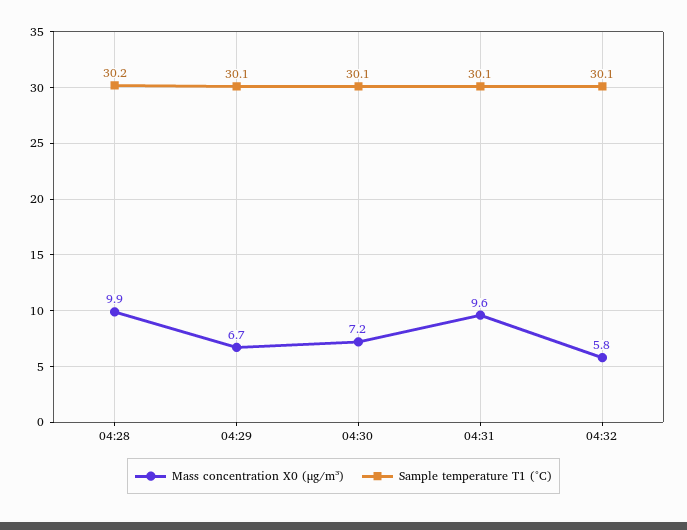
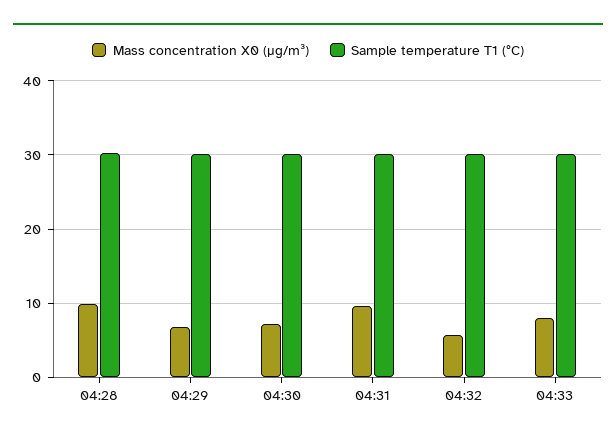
Mass concentration X0 (μg/m³), 04:33: none -> 8
Sample temperature T1 (°C), 04:33: none -> 30

